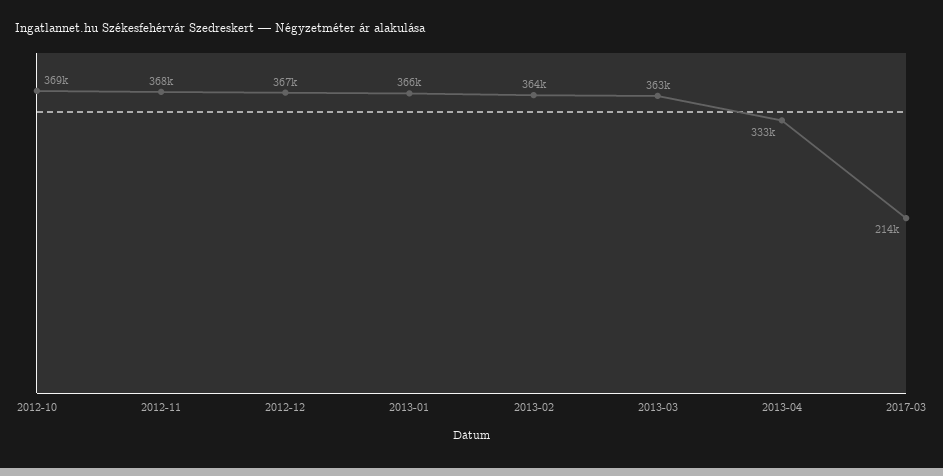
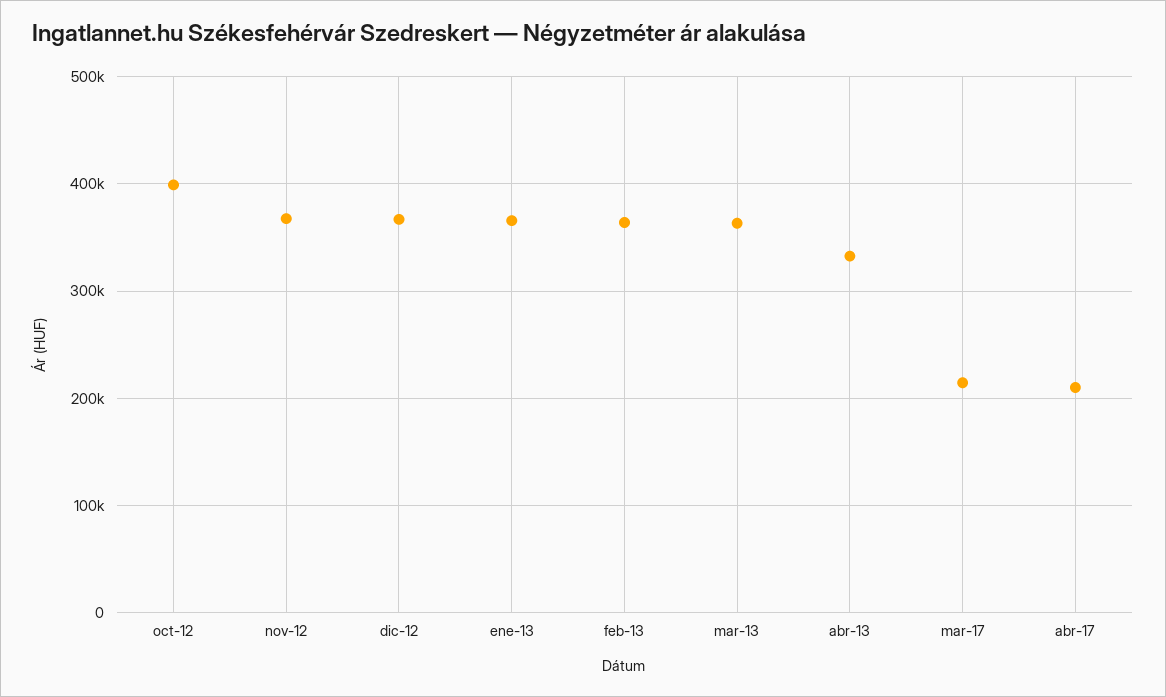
2012-10: 369000 -> 400000
abr-17: none -> 210000

